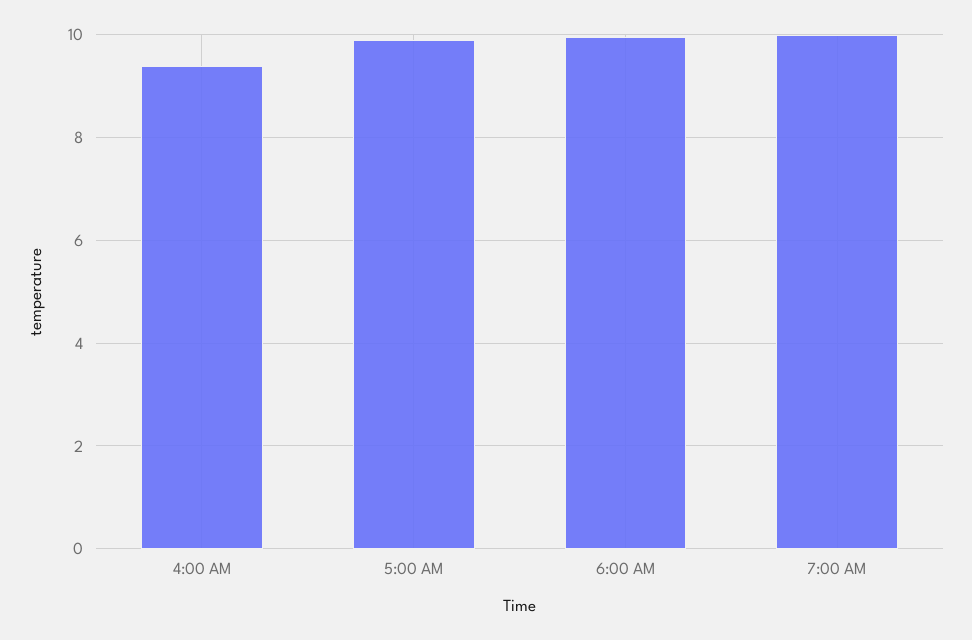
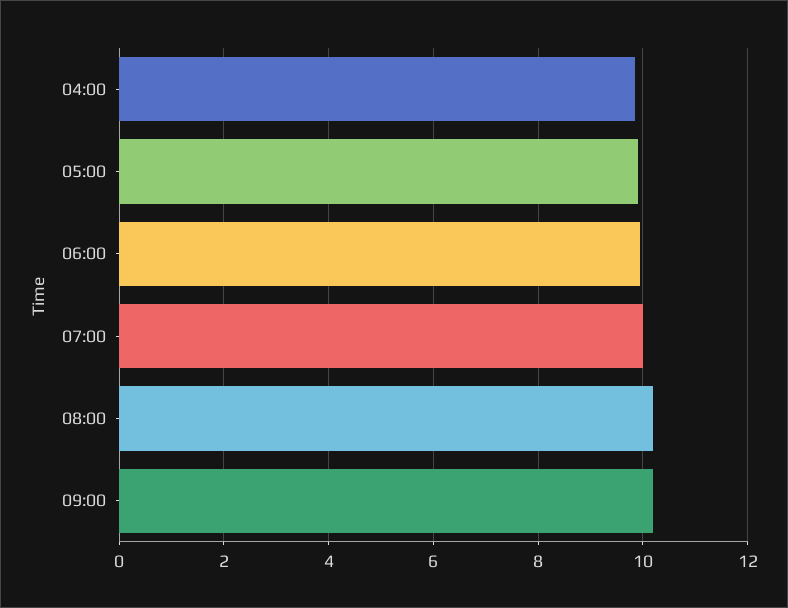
4:00 AM: 9.4 -> 9.8
08:00: none -> 10.2
09:00: none -> 10.2

